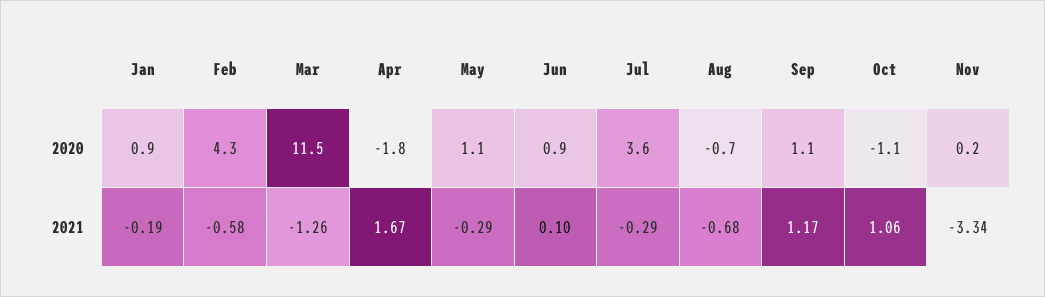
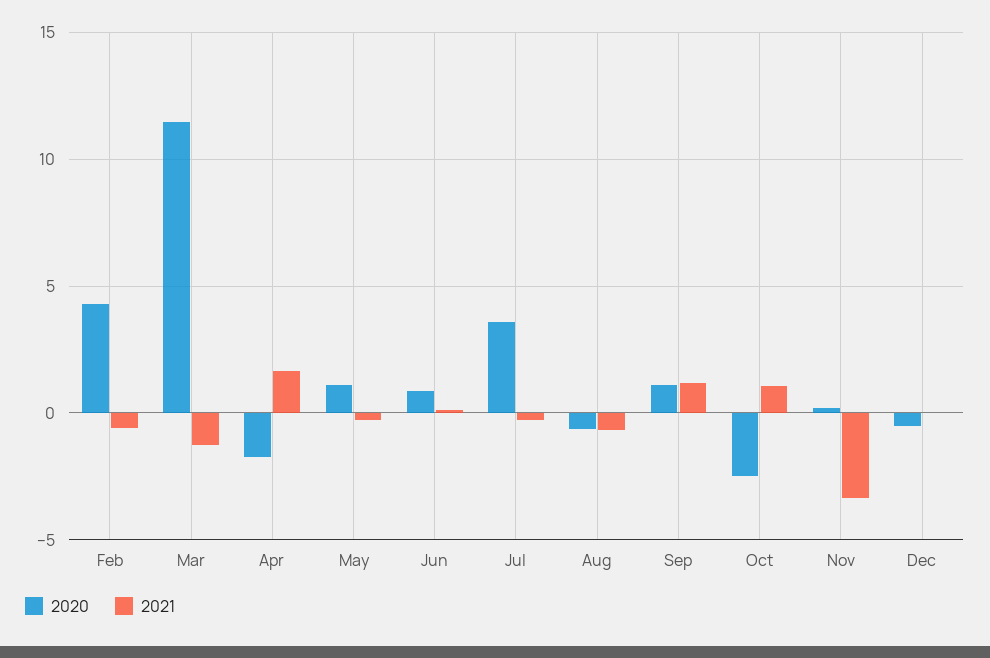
2020, Jan: 0.9 -> none
2020, Oct: -1.1 -> -2.5
2021, Jan: -0.19 -> none
2020, Dec: none -> -0.5
2021, Dec: none -> 0

